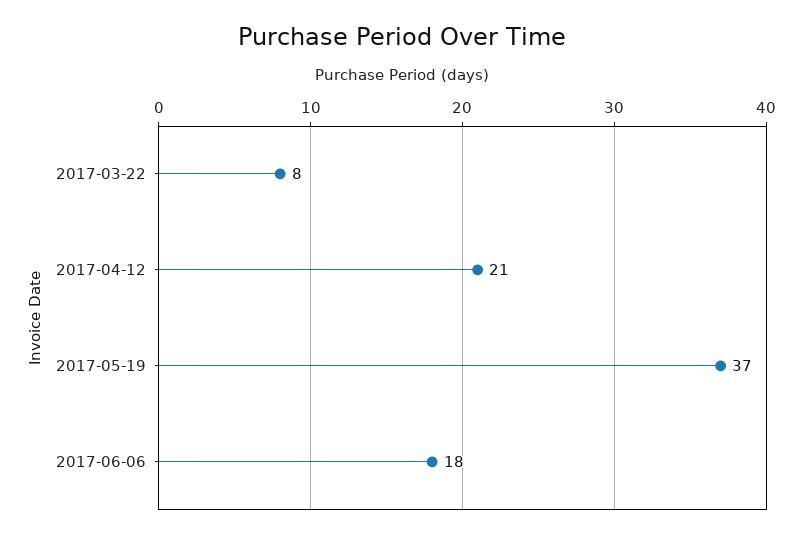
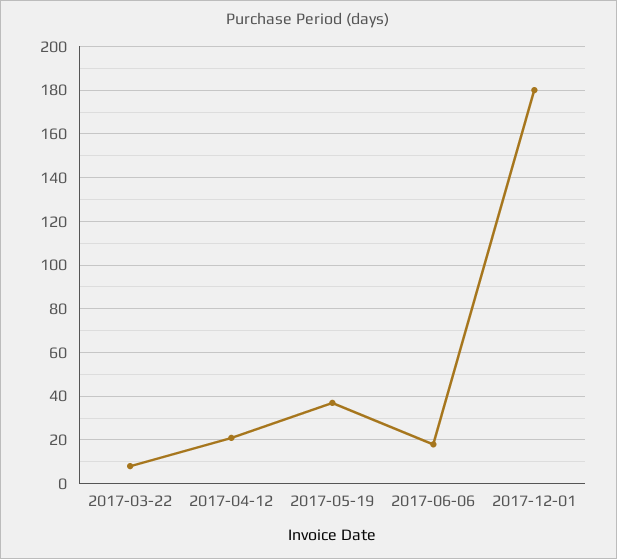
2017-12-01: none -> 180

